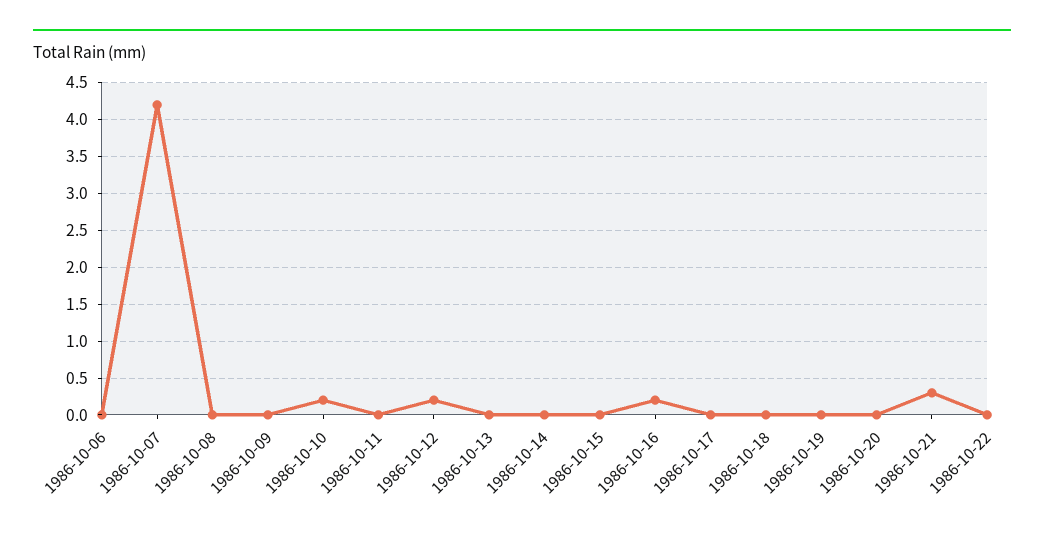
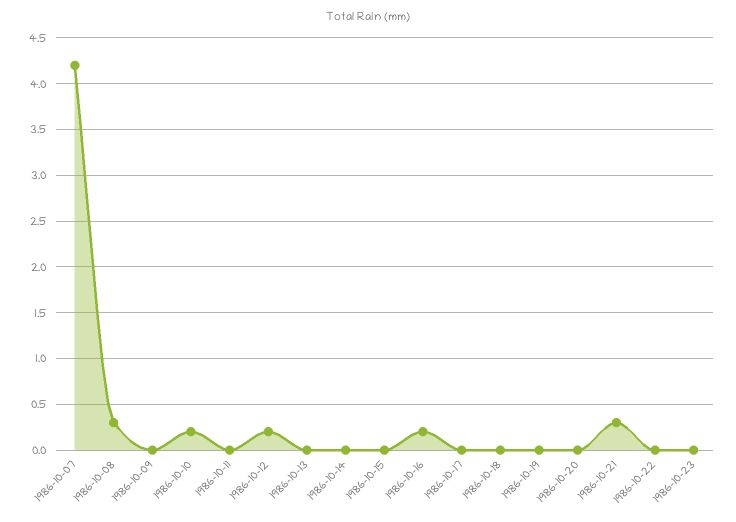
1986-10-06: 0 -> none
1986-10-08: 0 -> 0.3
1986-10-23: none -> 0

